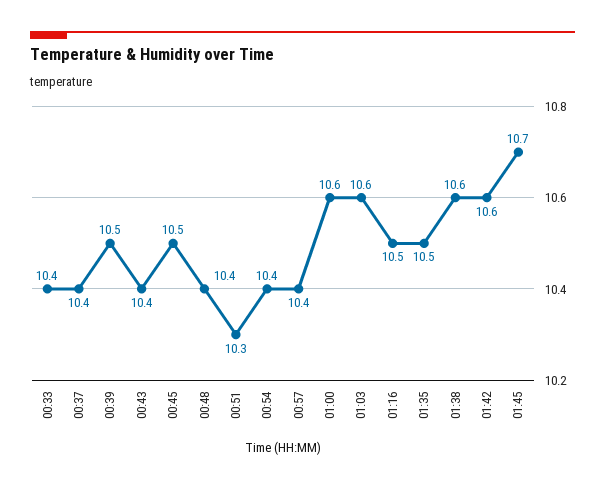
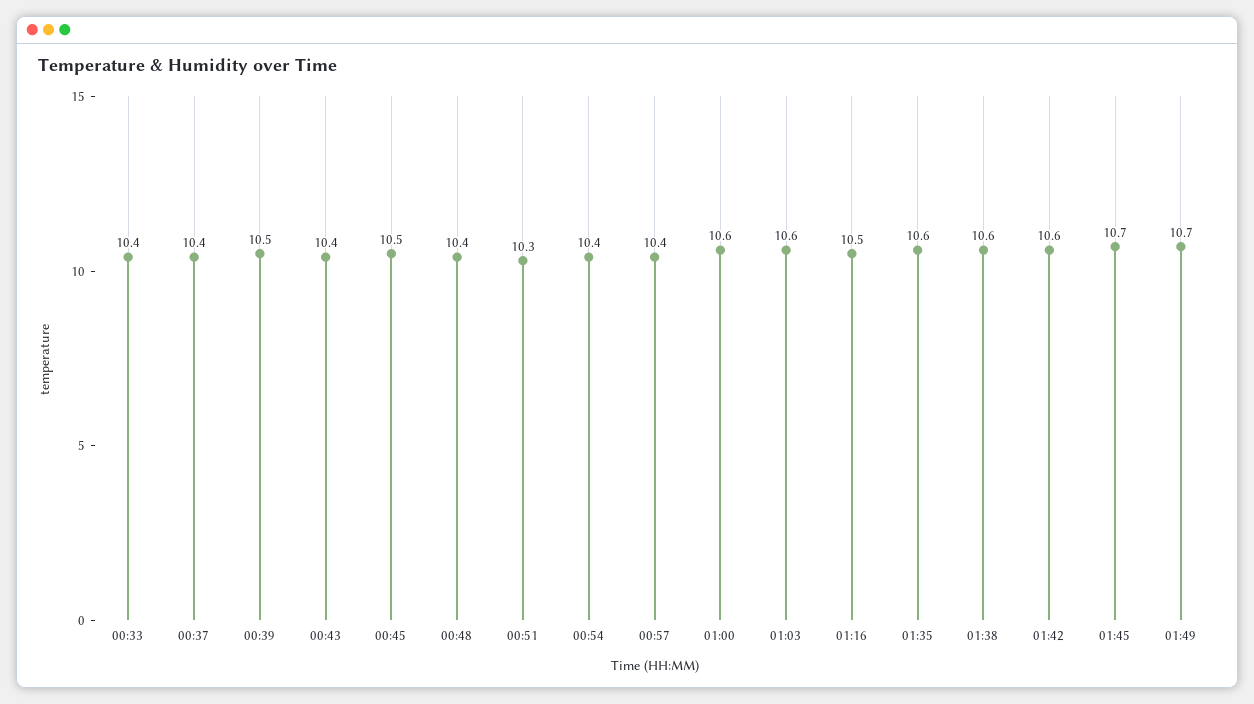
01:35: 10.5 -> 10.6
01:49: none -> 10.7

